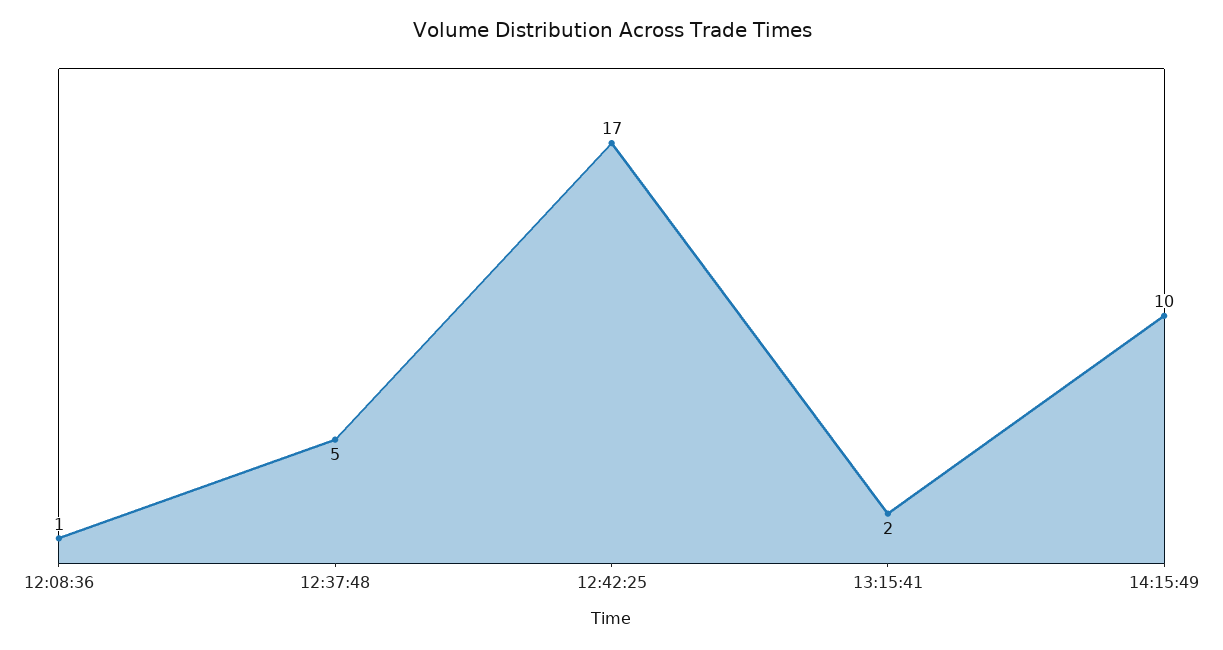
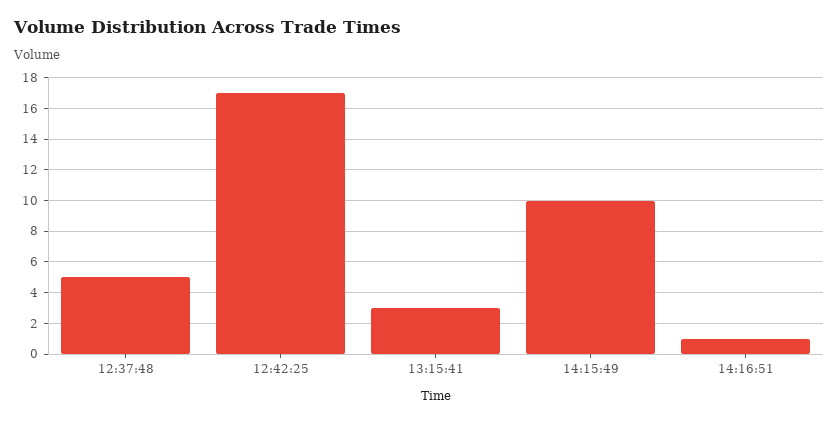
12:08:36: 1 -> none
13:15:41: 2 -> 3
14:16:51: none -> 1

